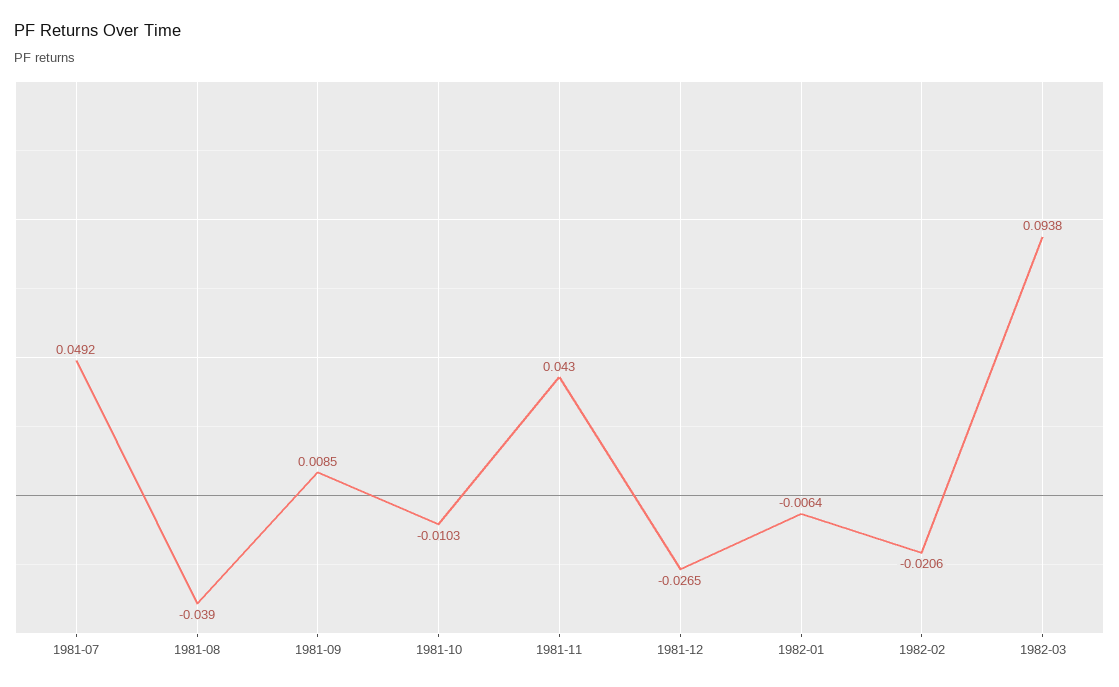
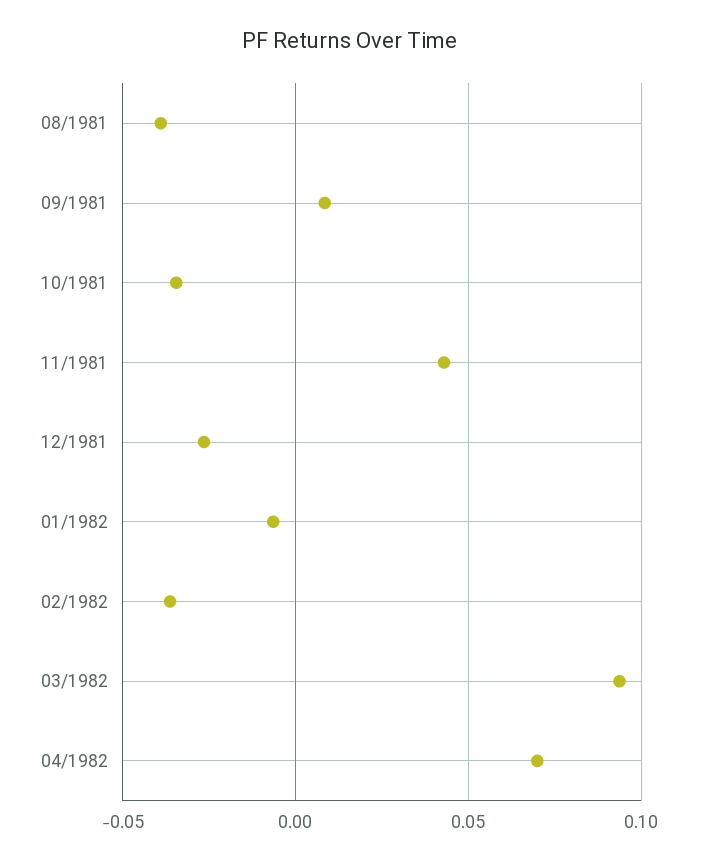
1981-07: 0.0492 -> none
1981-10: -0.0103 -> -0.035
1982-02: -0.0206 -> -0.035
04/1982: none -> 0.07

